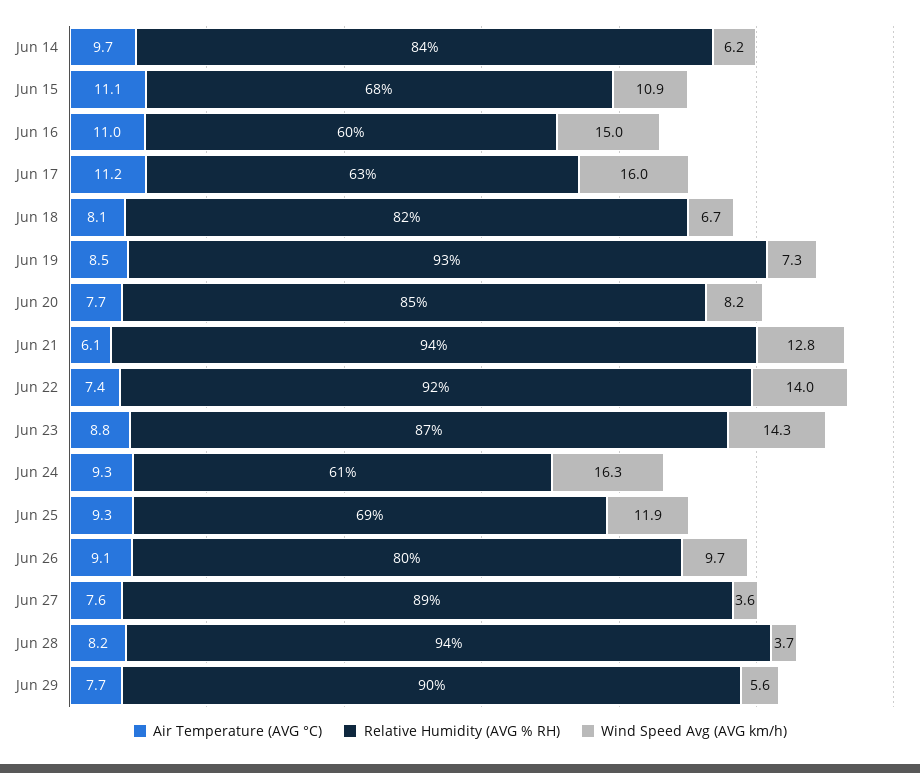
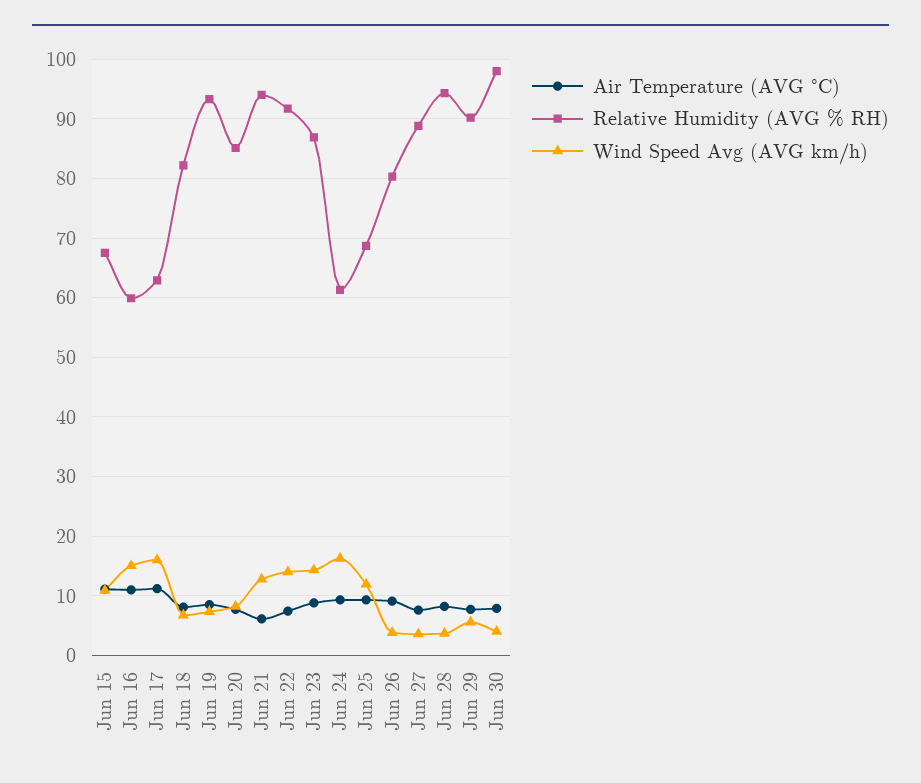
Air Temperature (AVG °C), Jun 14: 9.7 -> none
Relative Humidity (AVG % RH), Jun 14: 84 -> none
Wind Speed Avg (AVG km/h), Jun 14: 6.2 -> none
Wind Speed Avg (AVG km/h), Jun 26: 9.7 -> 4
Air Temperature (AVG °C), Jun 30: none -> 8
Relative Humidity (AVG % RH), Jun 30: none -> 98
Wind Speed Avg (AVG km/h), Jun 30: none -> 4

